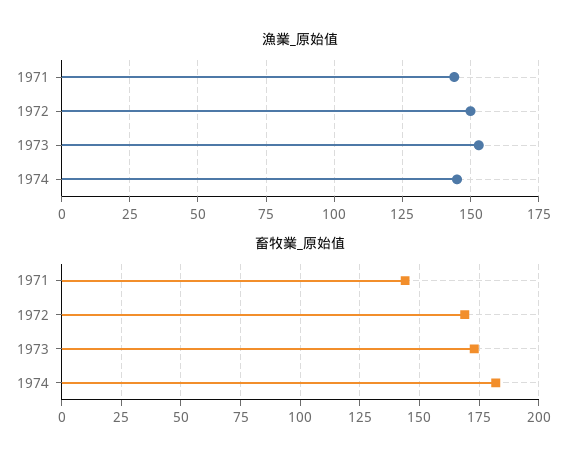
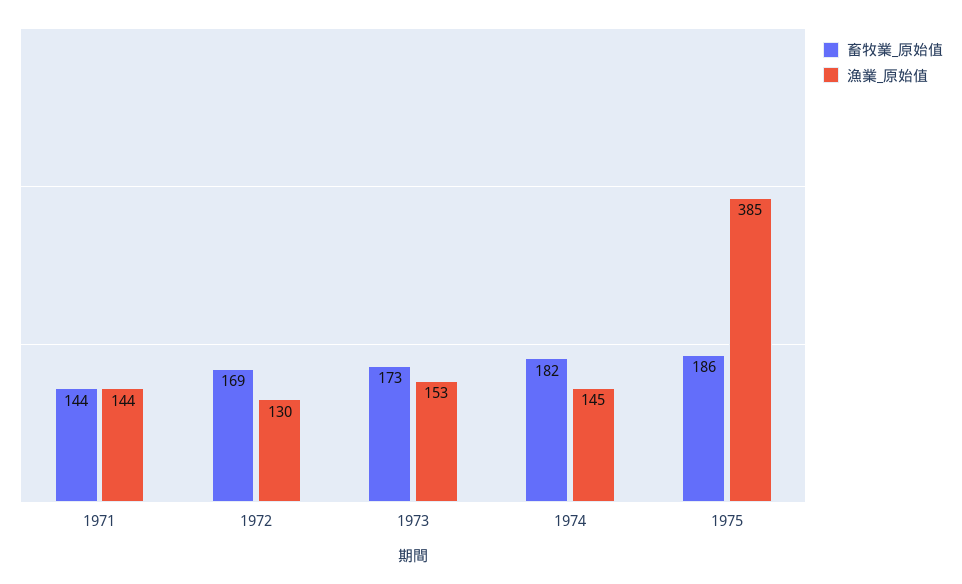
漁業_原始值, 1972: 150 -> 130
畜牧業_原始值, 1975: none -> 186
漁業_原始值, 1975: none -> 385

